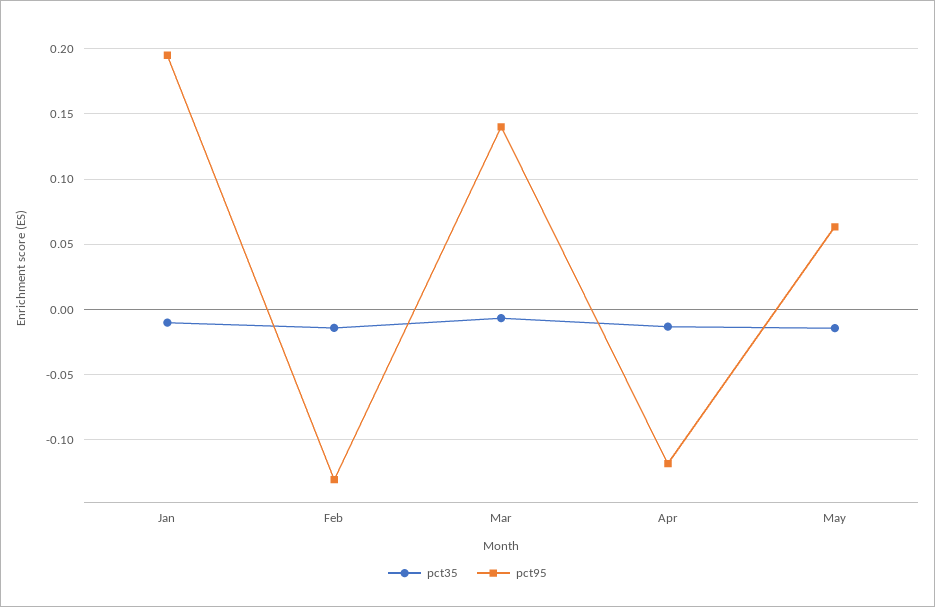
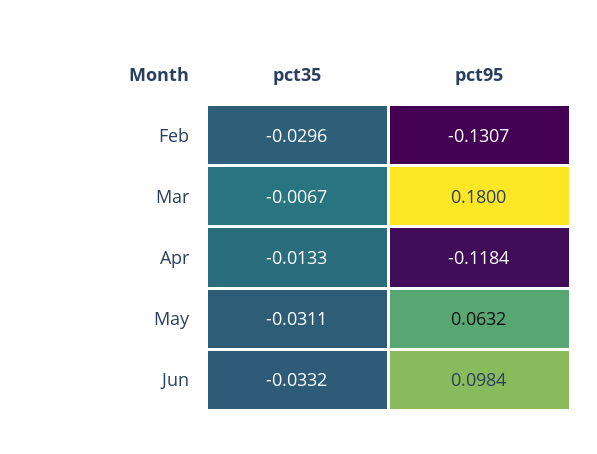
pct35, Jan: -0.01 -> none
pct95, Jan: 0.195 -> none
pct35, Feb: -0.015 -> -0.0296
pct95, Mar: 0.14 -> 0.18
pct35, May: -0.015 -> -0.0311
pct35, Jun: none -> -0.0332
pct95, Jun: none -> 0.0984

